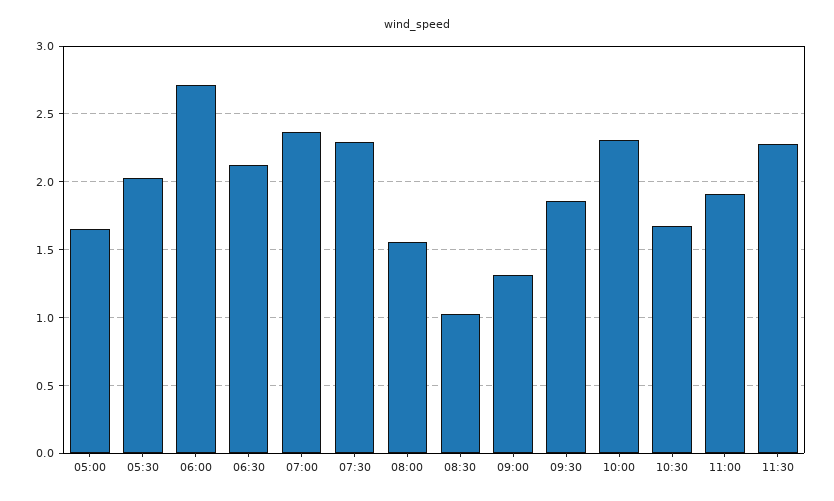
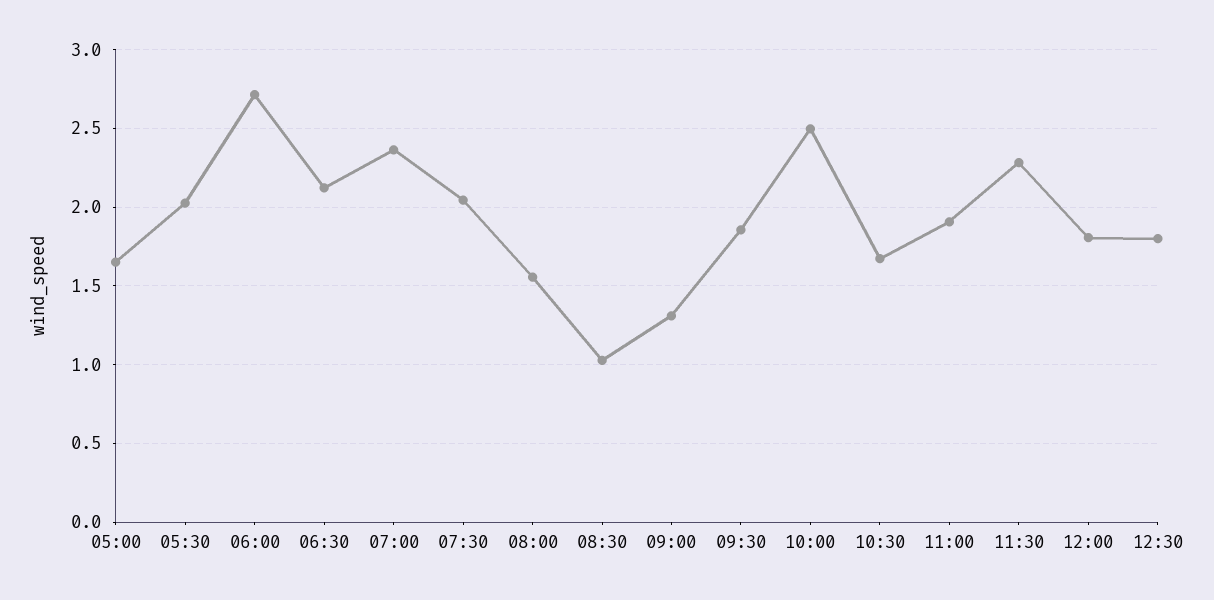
07:30: 2.3 -> 2.05
10:00: 2.3 -> 2.5
12:00: none -> 1.8
12:30: none -> 1.8

